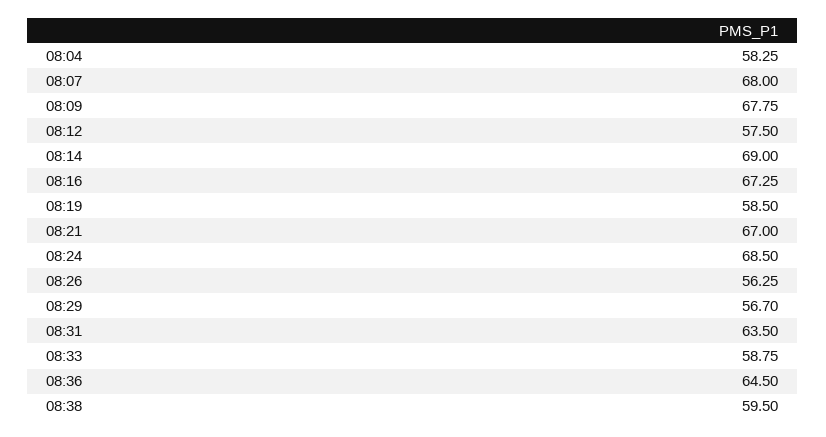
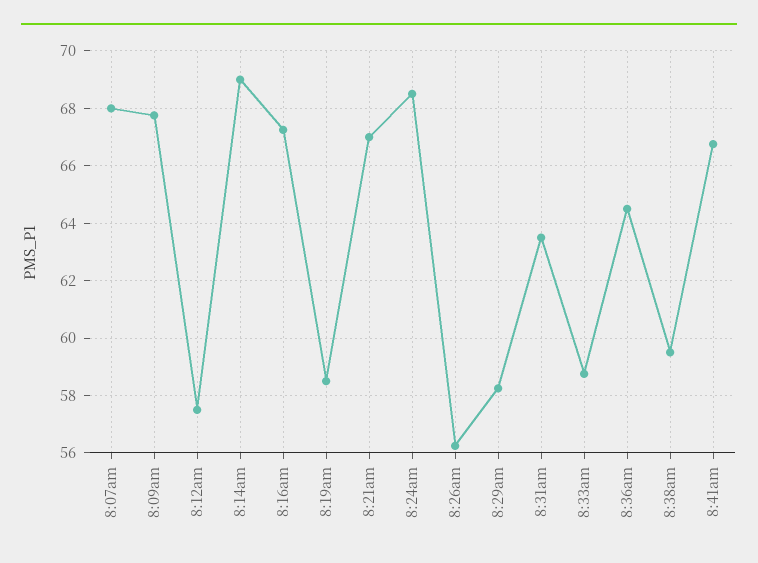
08:04: 58.25 -> none
08:29: 56.7 -> 58.25
8:41am: none -> 66.75

